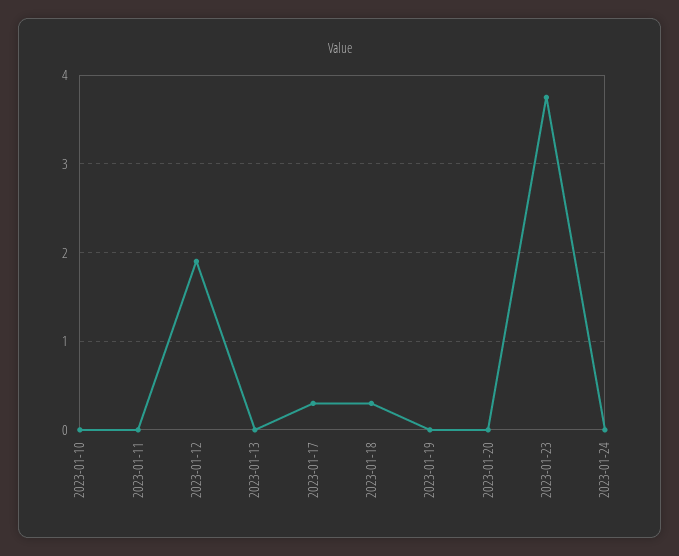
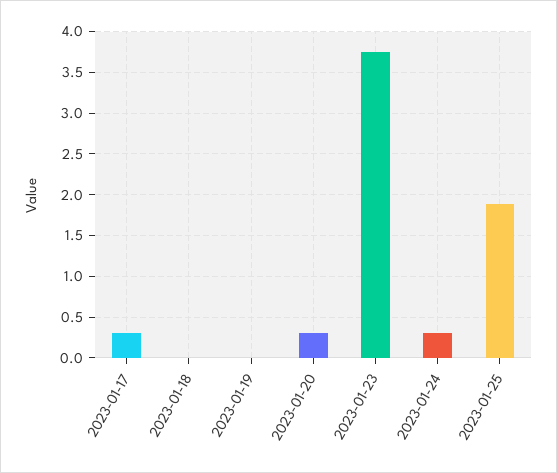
2023-01-10: 0 -> none
2023-01-11: 0 -> none
2023-01-12: 1.9 -> none
2023-01-13: 0 -> none
2023-01-18: 0.3 -> 0
2023-01-20: 0 -> 0.3
2023-01-24: 0 -> 0.3
2023-01-25: none -> 1.9

